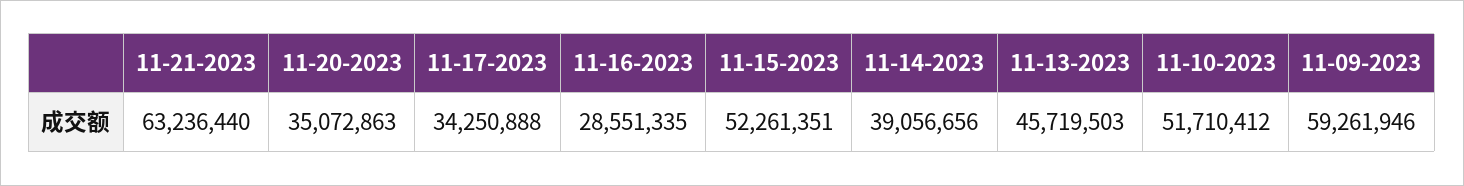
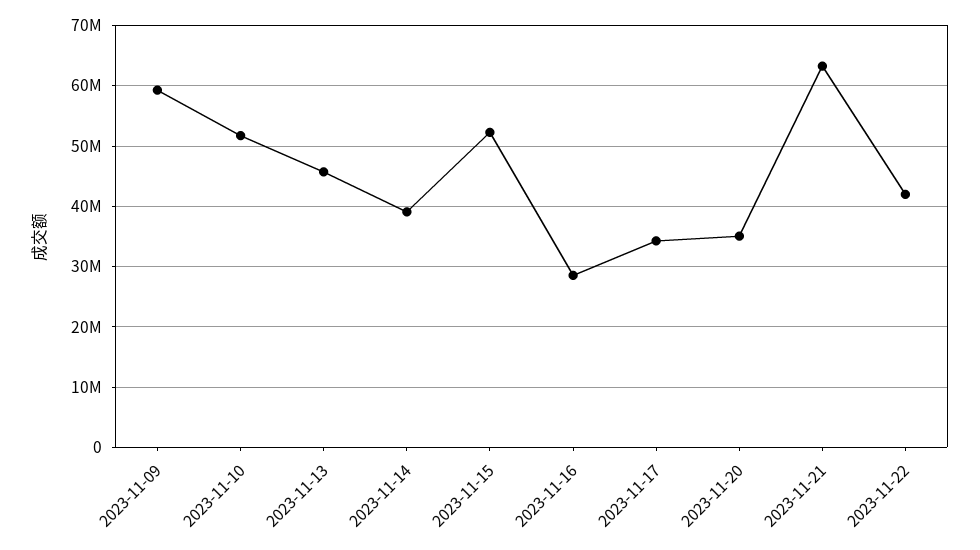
2023-11-22: none -> 42000000

